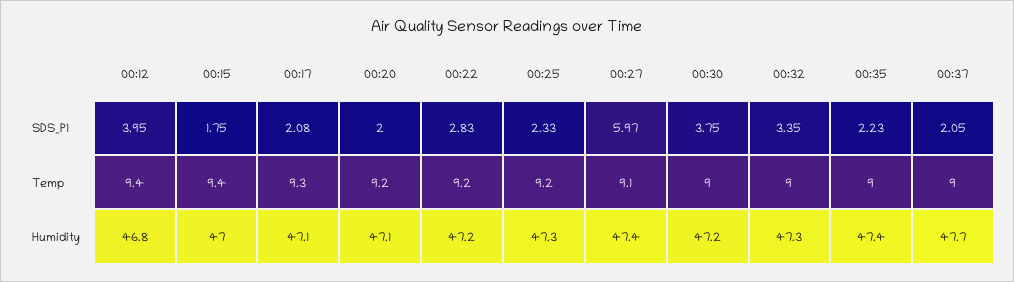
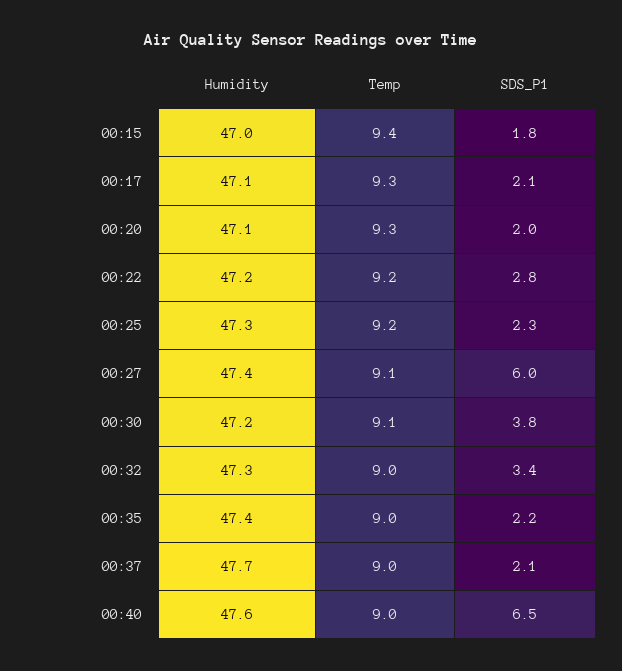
00:12, SDS_P1: 3.95 -> none
00:12, Temp: 9.4 -> none
00:20, Temp: 9.2 -> 9.3
00:30, Temp: 9 -> 9.1
00:12, Humidity: 46.8 -> none
00:40, Humidity: none -> 47.6
00:40, Temp: none -> 9
00:40, SDS_P1: none -> 6.5

